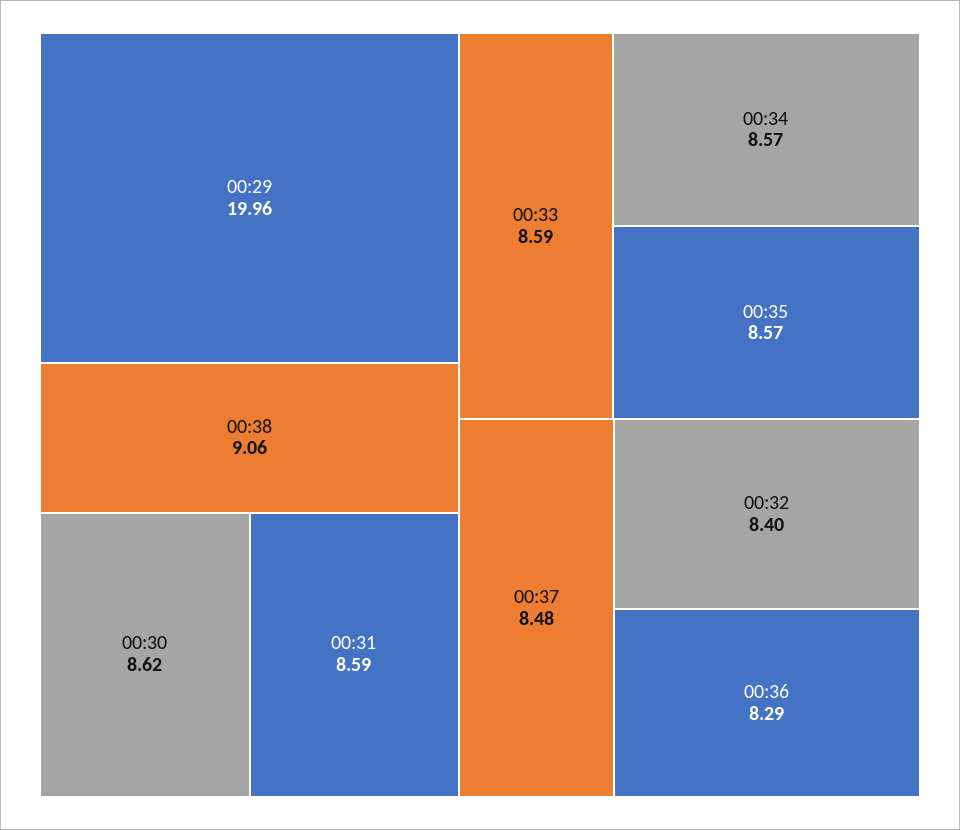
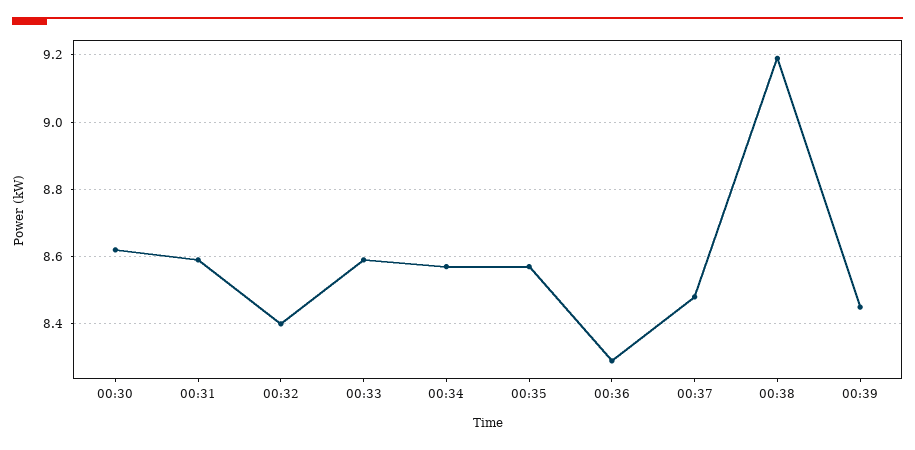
00:29: 19.96 -> none
00:38: 9.06 -> 9.2
00:39: none -> 8.45

